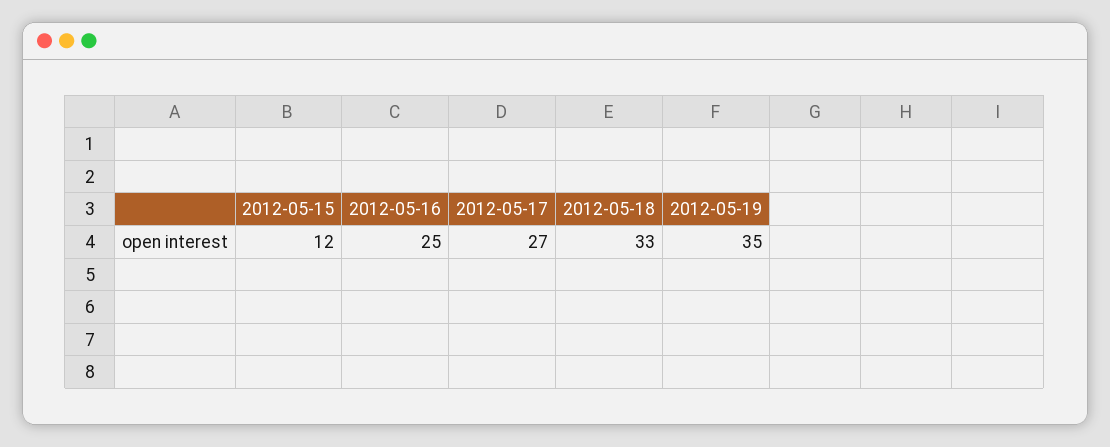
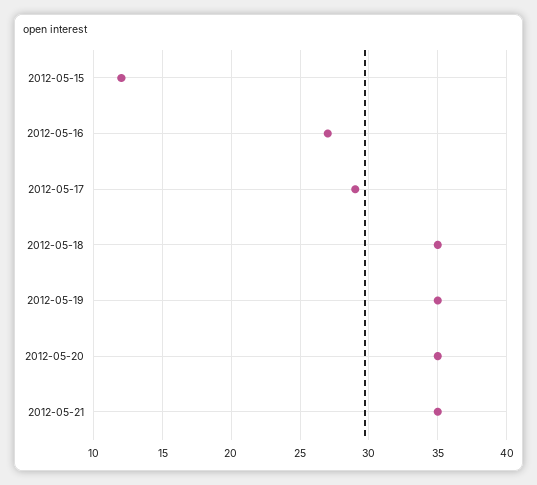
2012-05-16: 25 -> 27
2012-05-17: 27 -> 29
2012-05-18: 33 -> 35
2012-05-20: none -> 35
2012-05-21: none -> 35

